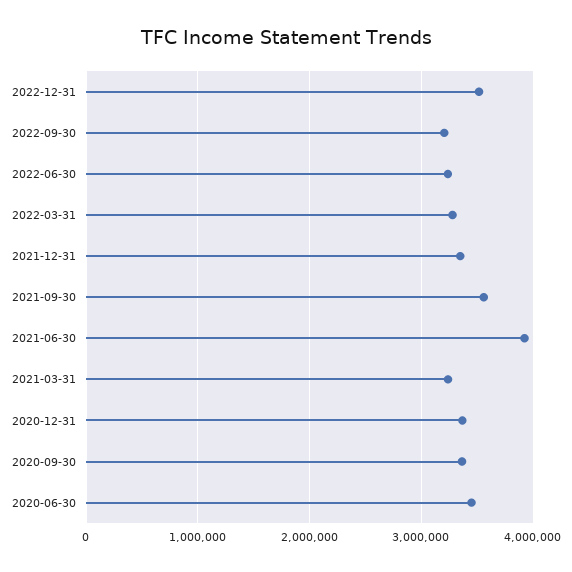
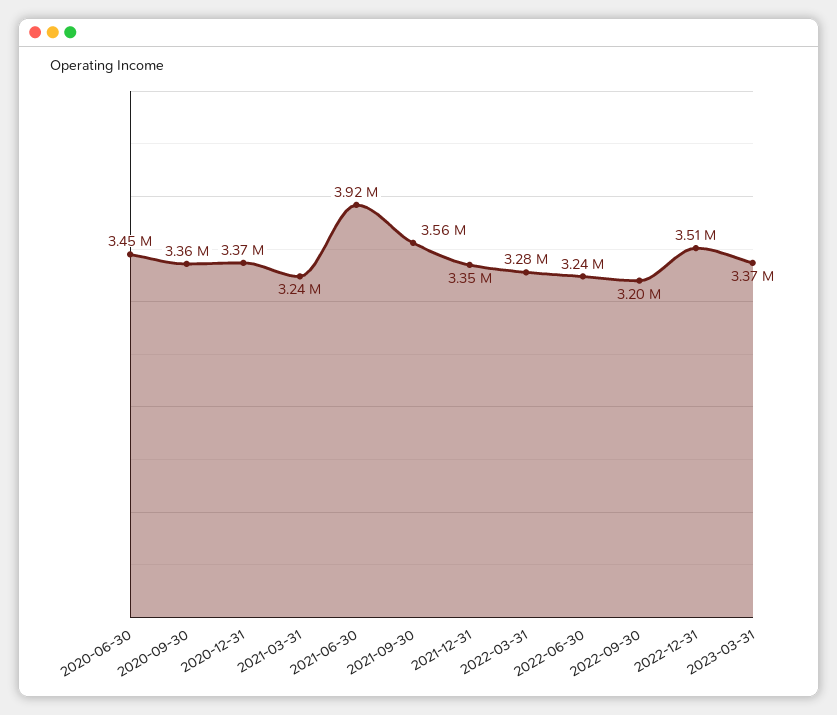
2023-03-31: none -> 3370000

